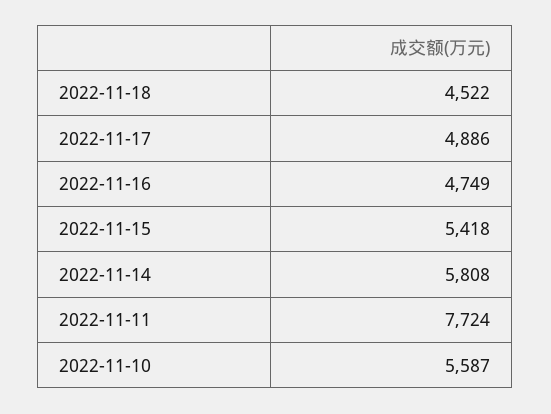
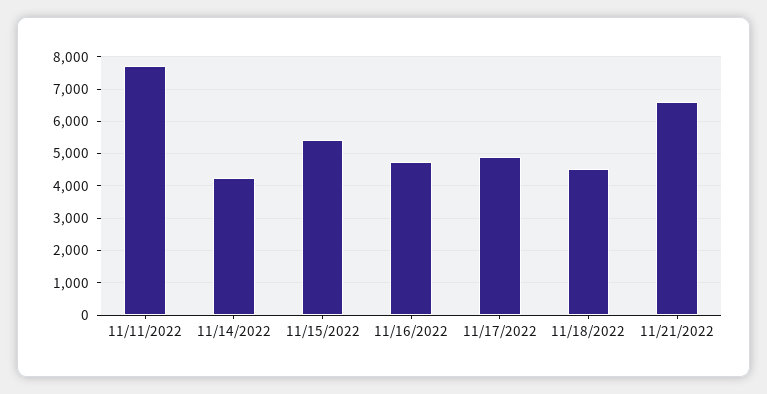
2022-11-14: 5808 -> 4200
2022-11-10: 5587 -> none
11/21/2022: none -> 6600

